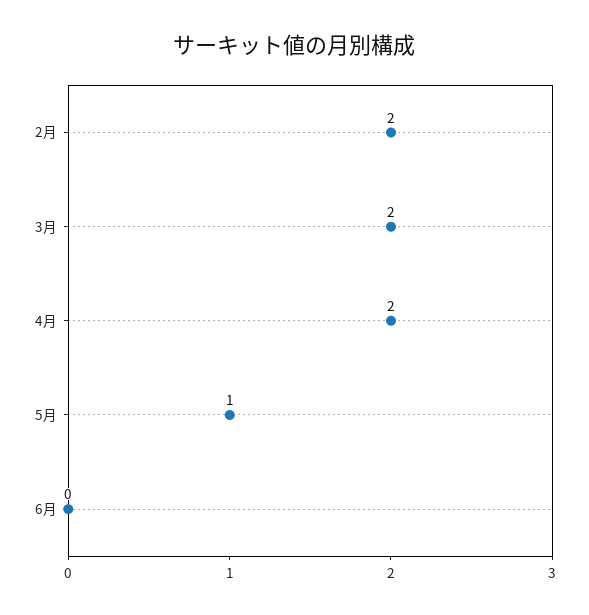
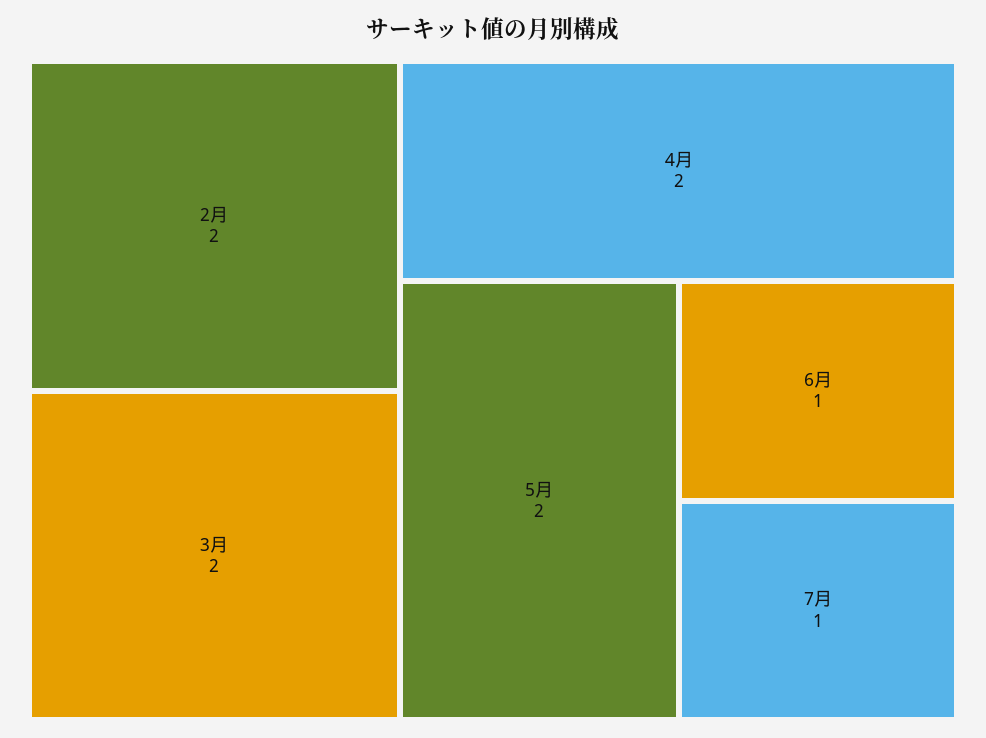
5月: 1 -> 2
6月: 0 -> 1
7月: none -> 1

